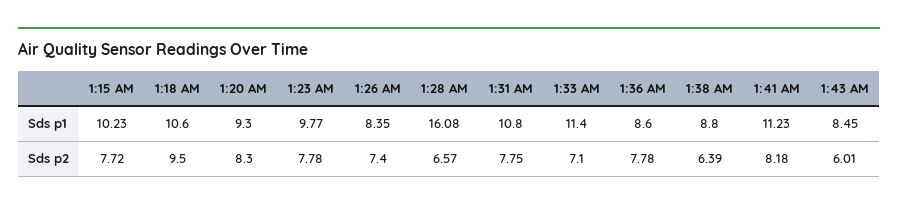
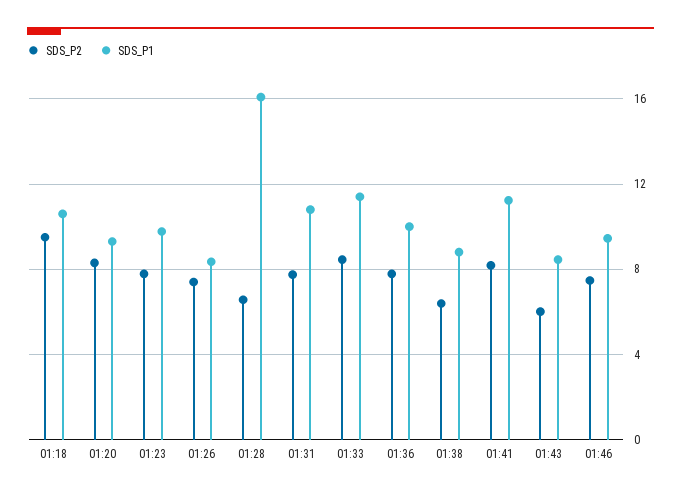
Sds p1, 1:15 AM: 10.23 -> none
Sds p1, 1:36 AM: 8.6 -> 10
Sds p2, 1:15 AM: 7.72 -> none
Sds p2, 1:33 AM: 7.1 -> 8.5
Sds p2, 01:46: none -> 7.5
Sds p1, 01:46: none -> 9.5

